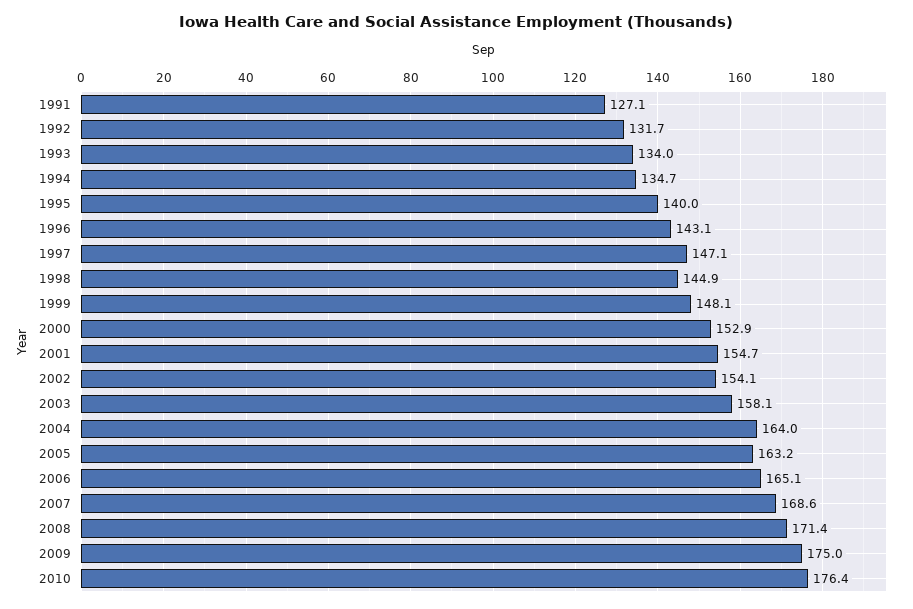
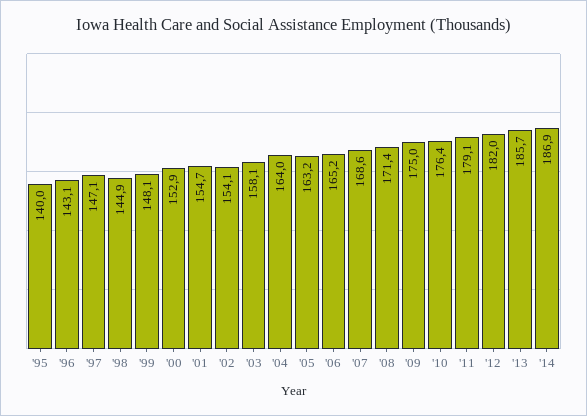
1991: 127.1 -> none
1992: 131.7 -> none
1993: 134 -> none
1994: 134.7 -> none
2006: 165.1 -> 165.2
'11: none -> 179.1
'12: none -> 182
'13: none -> 185.7
'14: none -> 186.9

